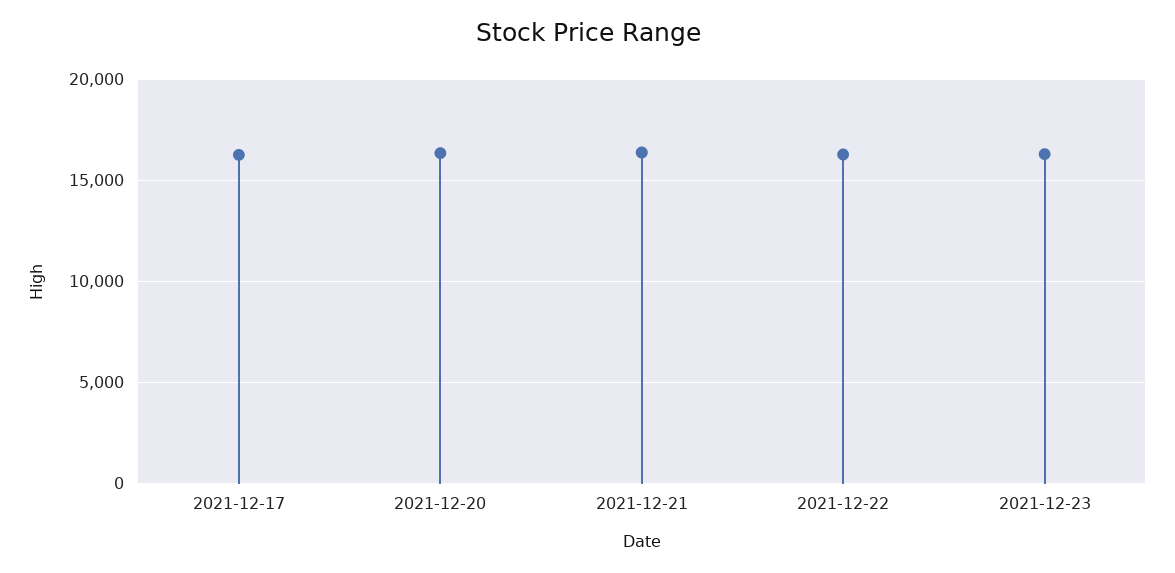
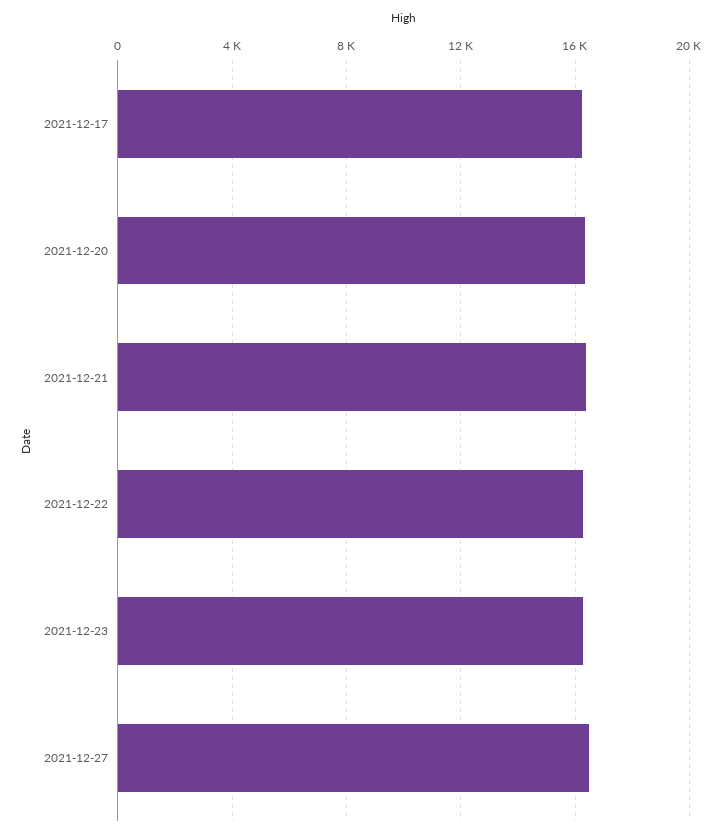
2021-12-27: none -> 16500

